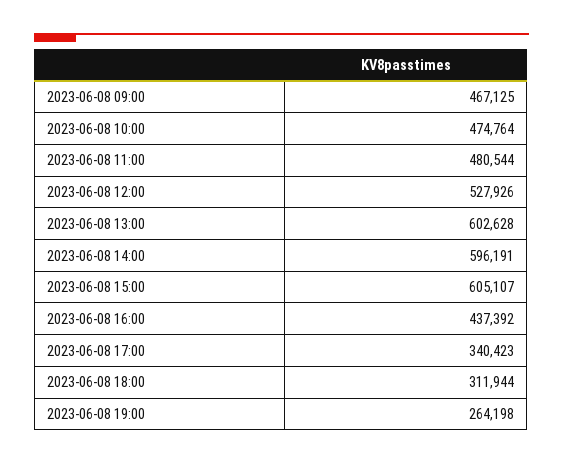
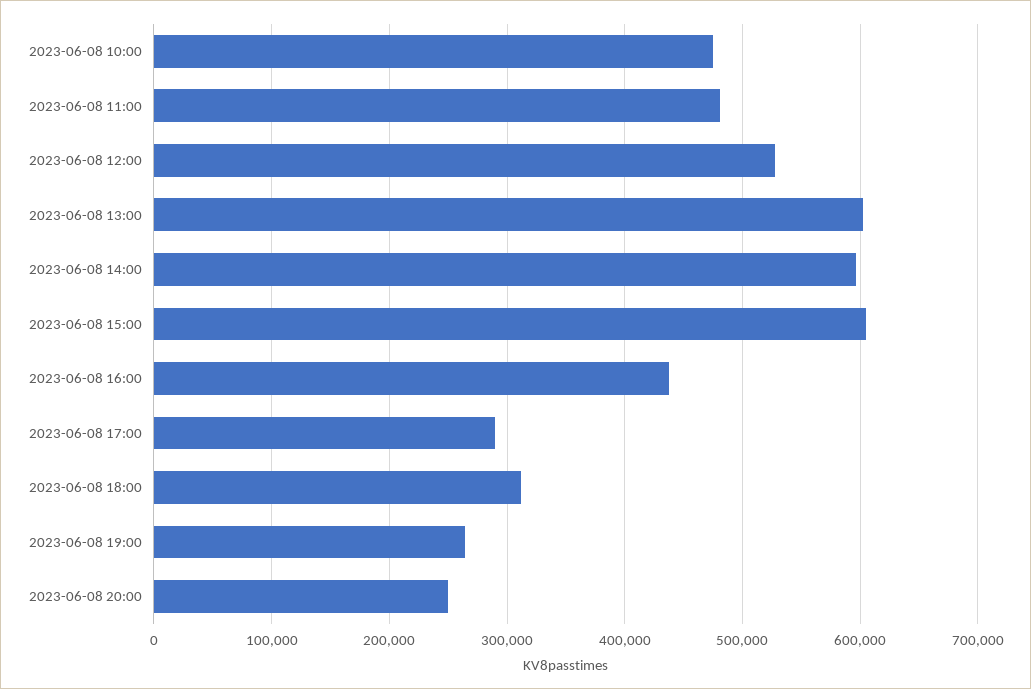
2023-06-08 09:00: 467125 -> none
2023-06-08 17:00: 340423 -> 290000
2023-06-08 20:00: none -> 250000

